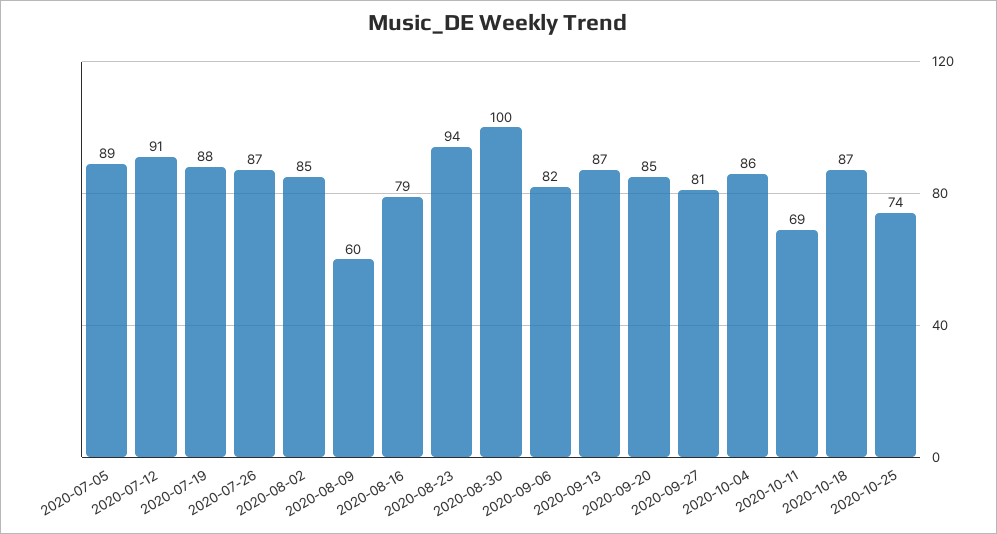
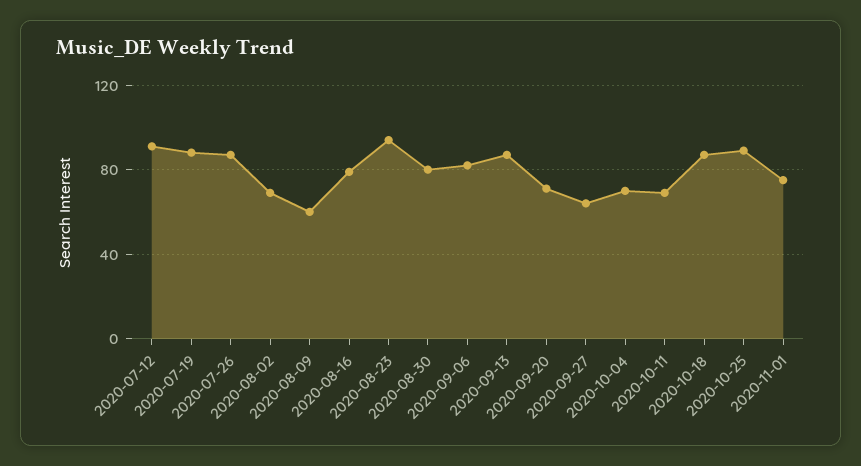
2020-07-05: 89 -> none
2020-08-02: 85 -> 70
2020-08-30: 100 -> 80
2020-09-20: 85 -> 70
2020-09-27: 81 -> 65
2020-10-04: 86 -> 70
2020-10-25: 74 -> 90
2020-11-01: none -> 75

